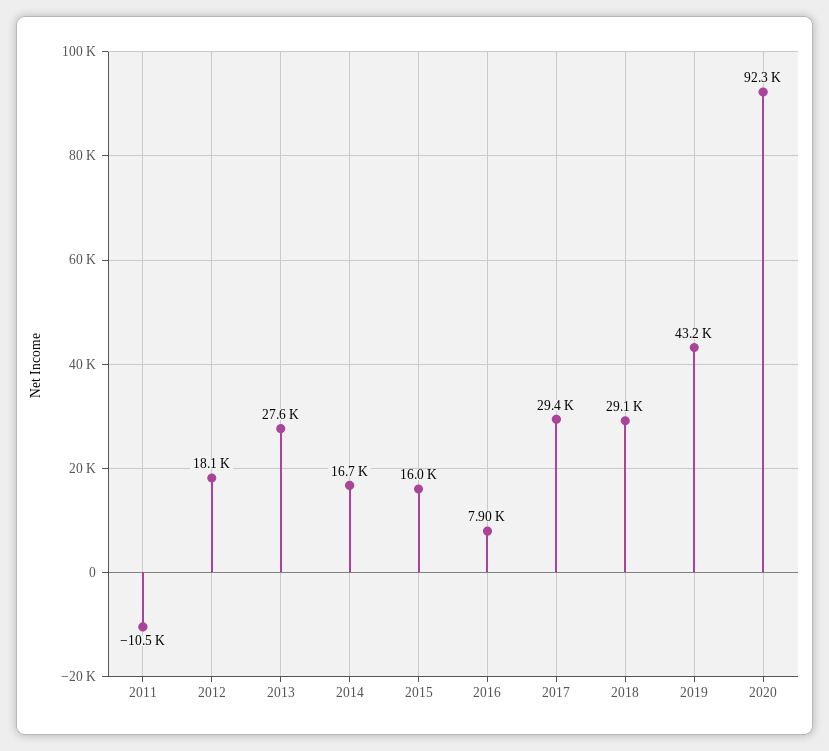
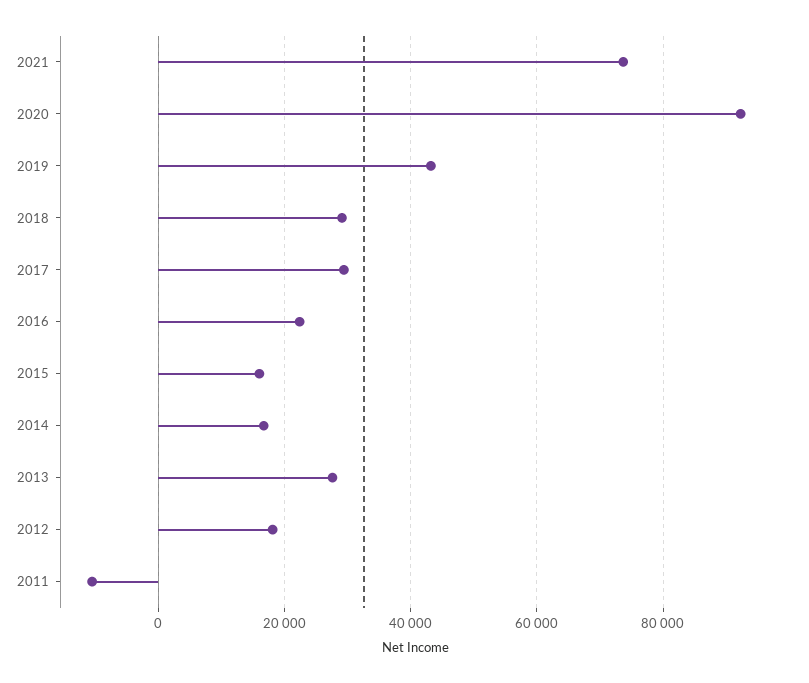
2016: 7900 -> 22000
2021: none -> 74000

